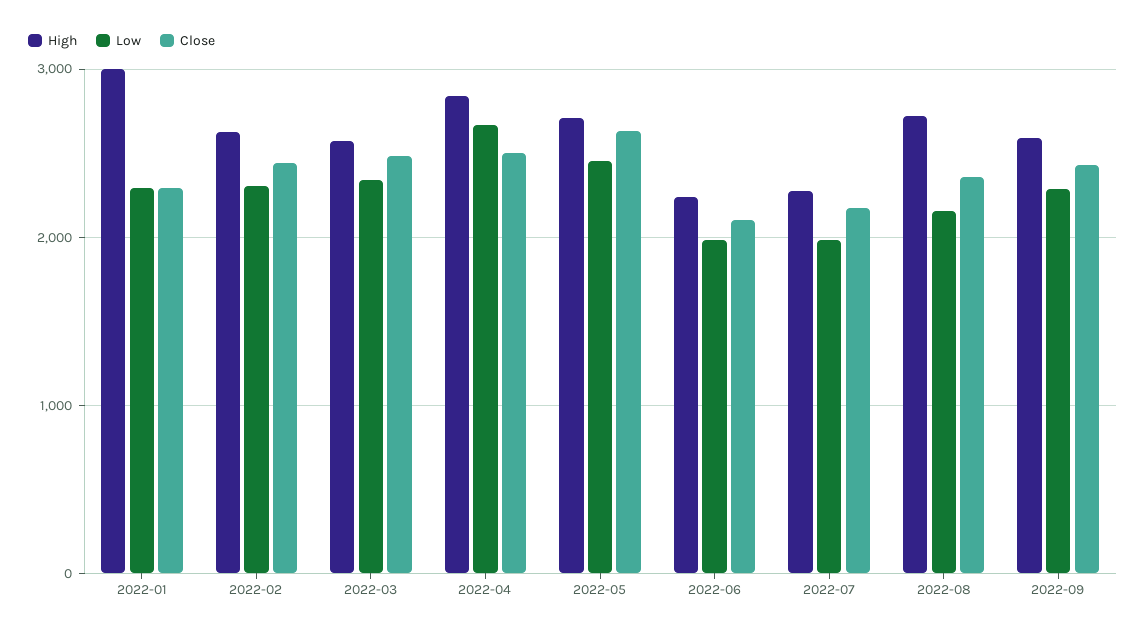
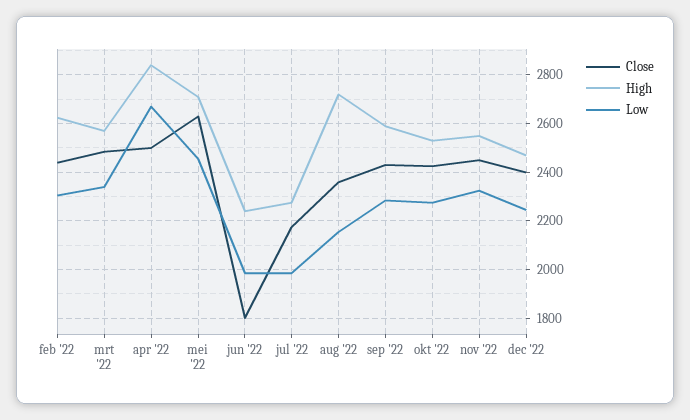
High, 2022-01: 3000 -> none
Low, 2022-01: 2300 -> none
Close, 2022-01: 2300 -> none
Close, 2022-06: 2100 -> 1800
Close, okt '22: none -> 2425
High, okt '22: none -> 2525
Low, okt '22: none -> 2275
Close, nov '22: none -> 2450
High, nov '22: none -> 2550
Low, nov '22: none -> 2325
Close, dec '22: none -> 2400
High, dec '22: none -> 2475
Low, dec '22: none -> 2250

